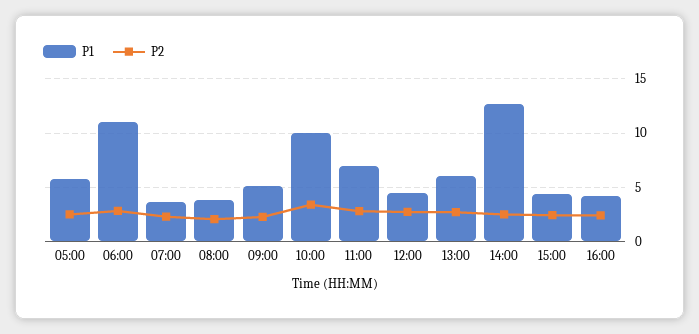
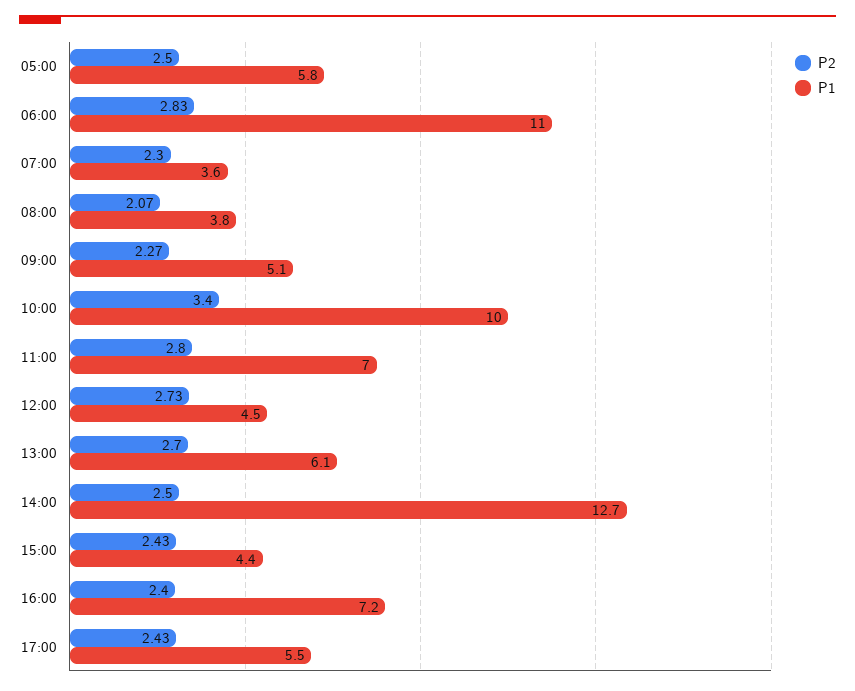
P1, 16:00: 4 -> 7.2
P2, 17:00: none -> 2.43
P1, 17:00: none -> 5.5

